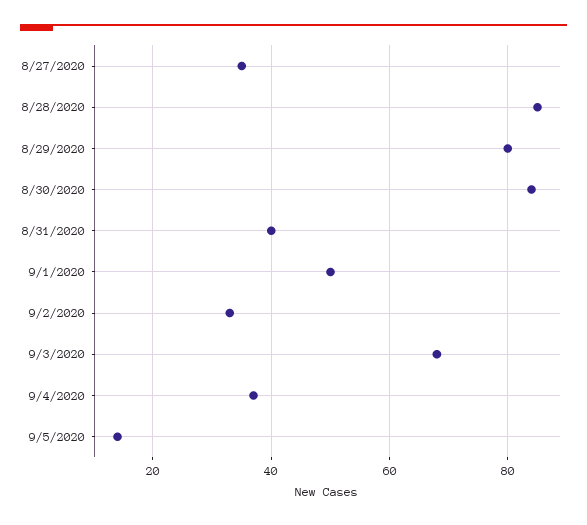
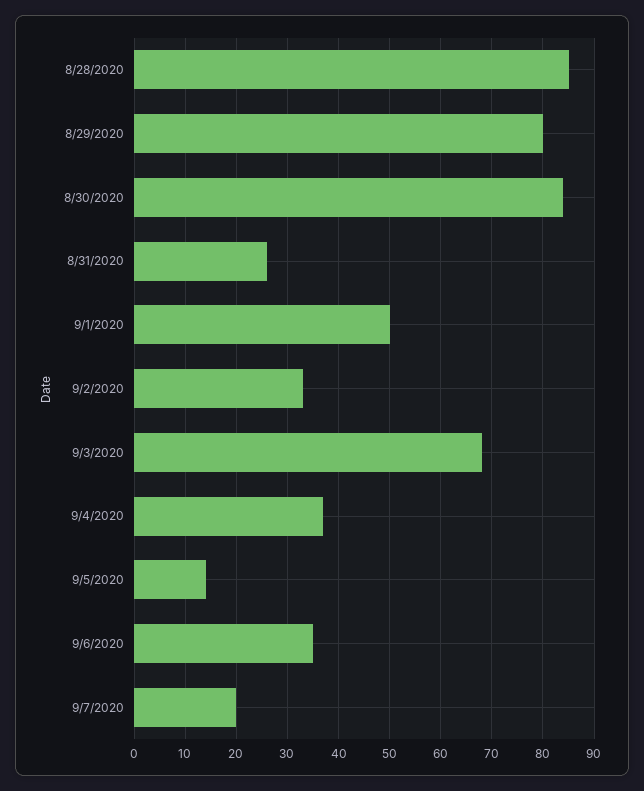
8/27/2020: 35 -> none
8/31/2020: 40 -> 25
9/6/2020: none -> 35
9/7/2020: none -> 20

